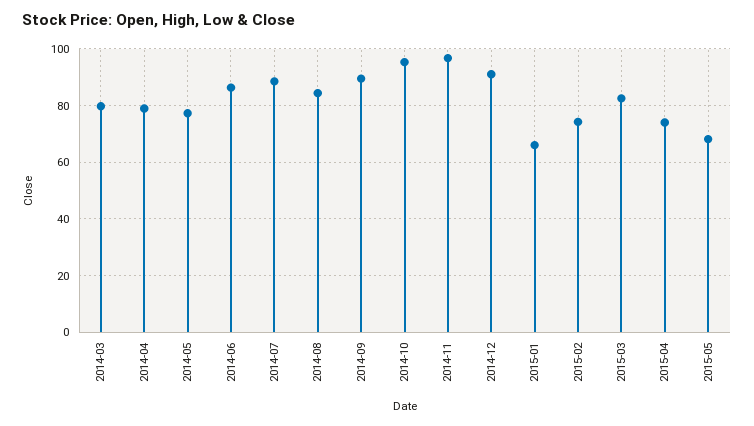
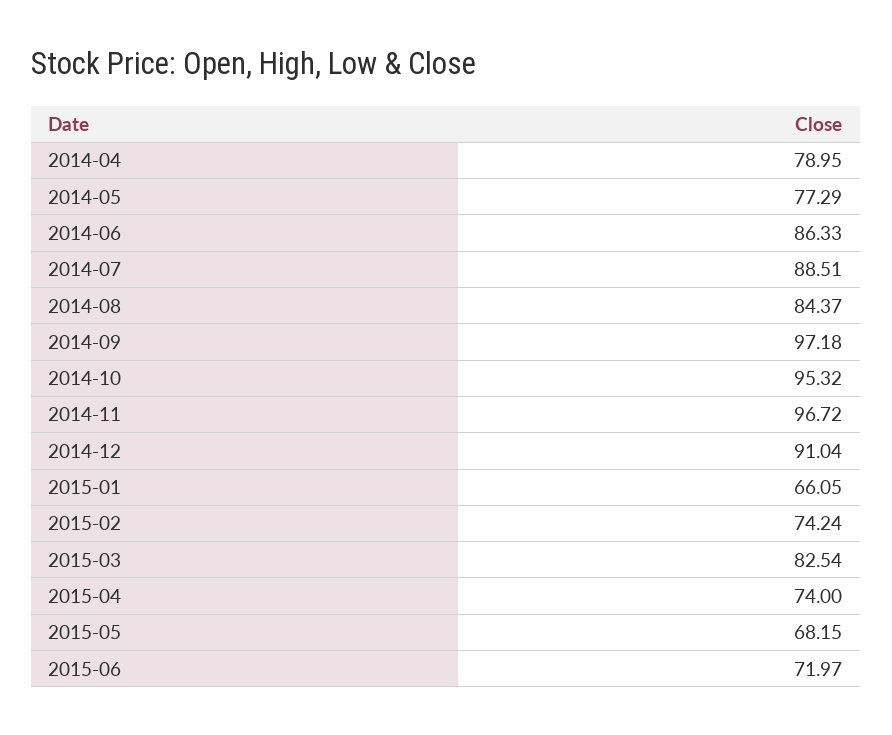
2014-03: 80 -> none
2014-09: 90 -> 97.18
2015-06: none -> 71.97

